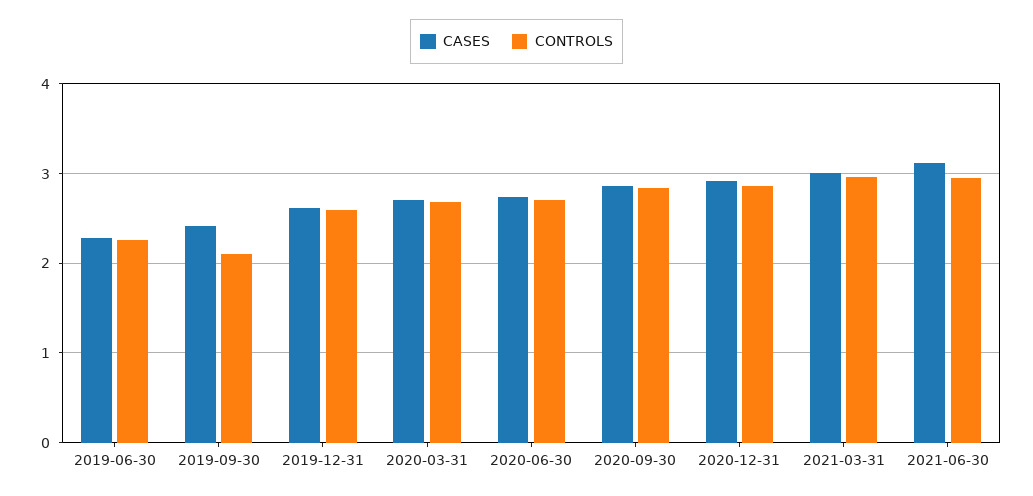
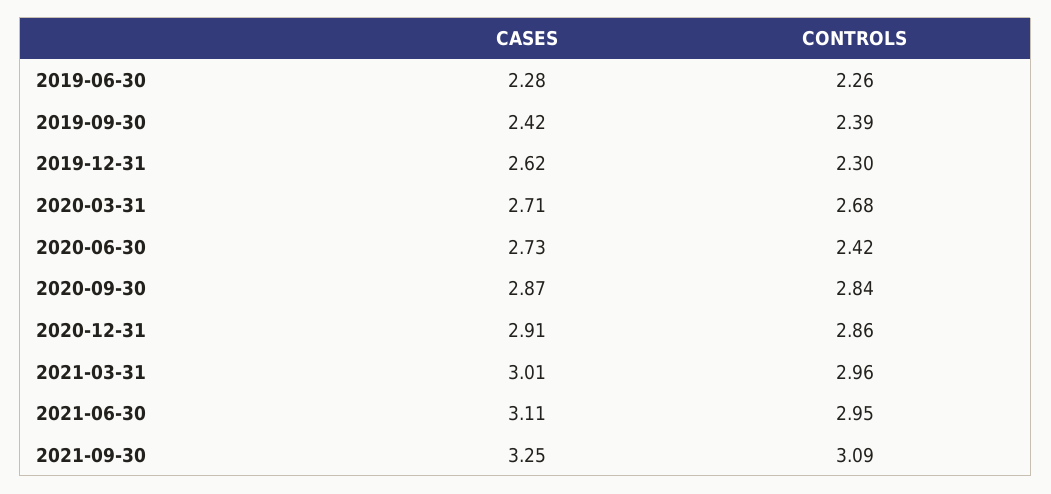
CONTROLS, 2019-09-30: 2.1 -> 2.39
CONTROLS, 2019-12-31: 2.6 -> 2.3
CONTROLS, 2020-06-30: 2.7 -> 2.42
CASES, 2021-09-30: none -> 3.25
CONTROLS, 2021-09-30: none -> 3.09

